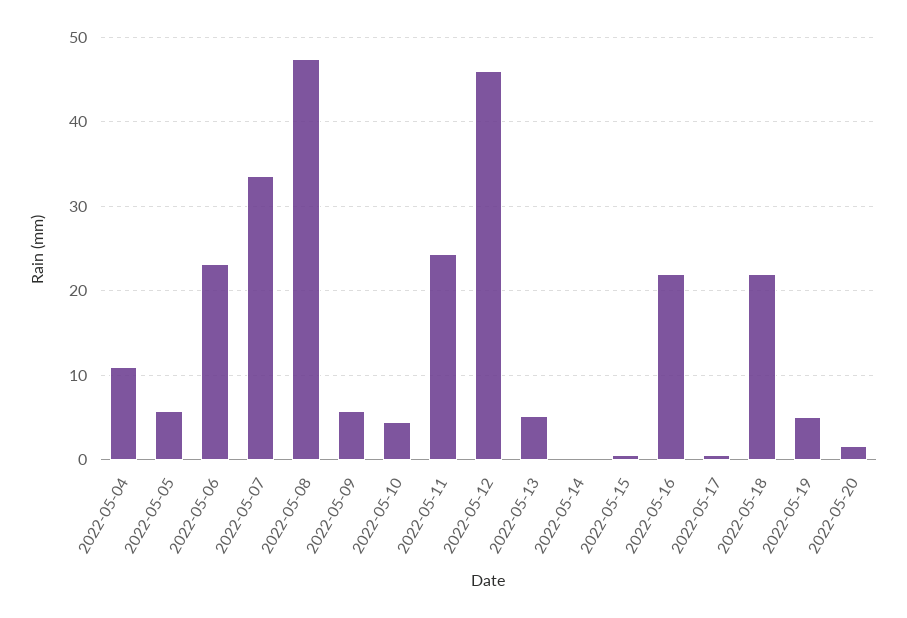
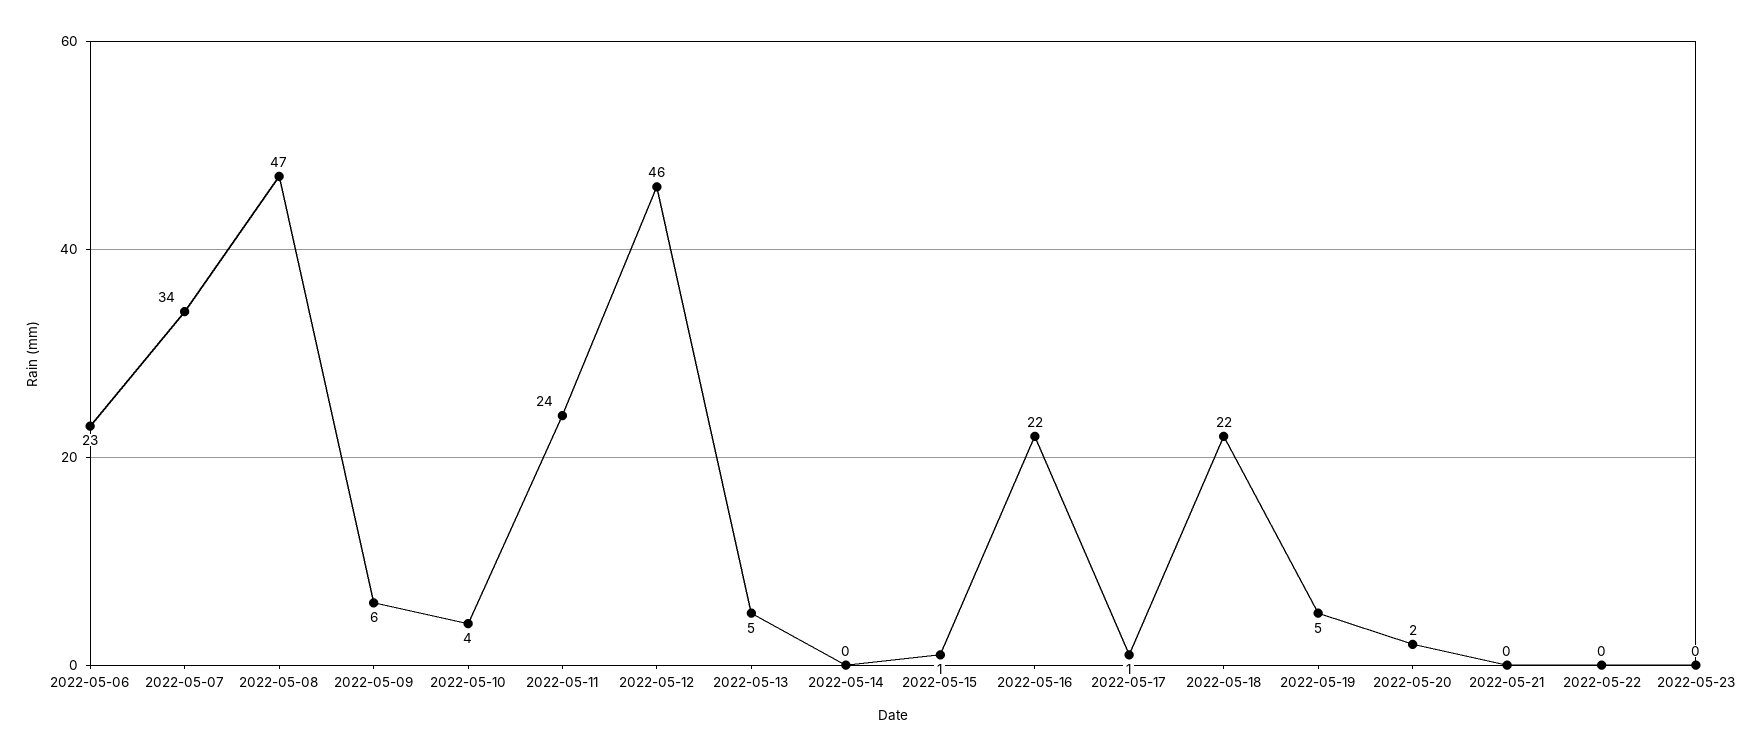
2022-05-04: 11 -> none
2022-05-05: 6 -> none
2022-05-21: none -> 0
2022-05-22: none -> 0
2022-05-23: none -> 0

